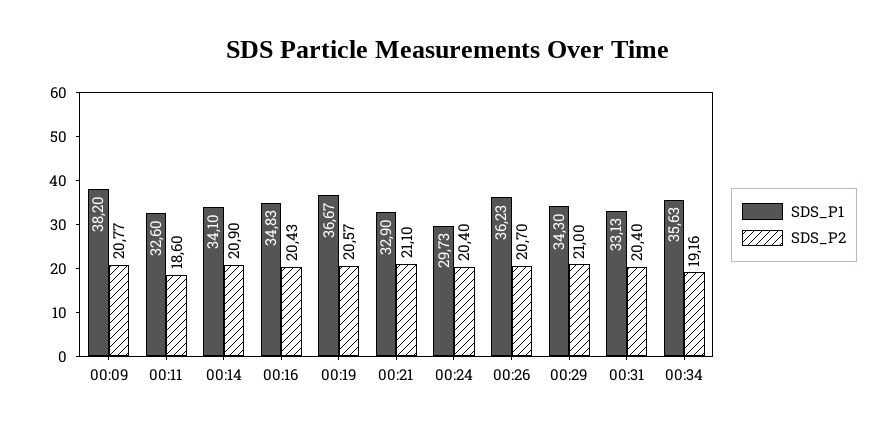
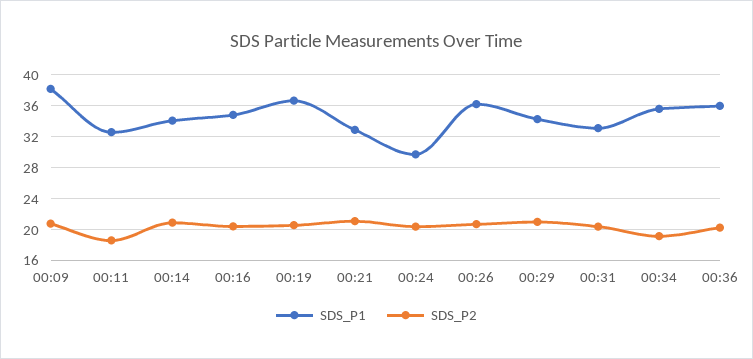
SDS_P1, 00:36: none -> 36
SDS_P2, 00:36: none -> 20

